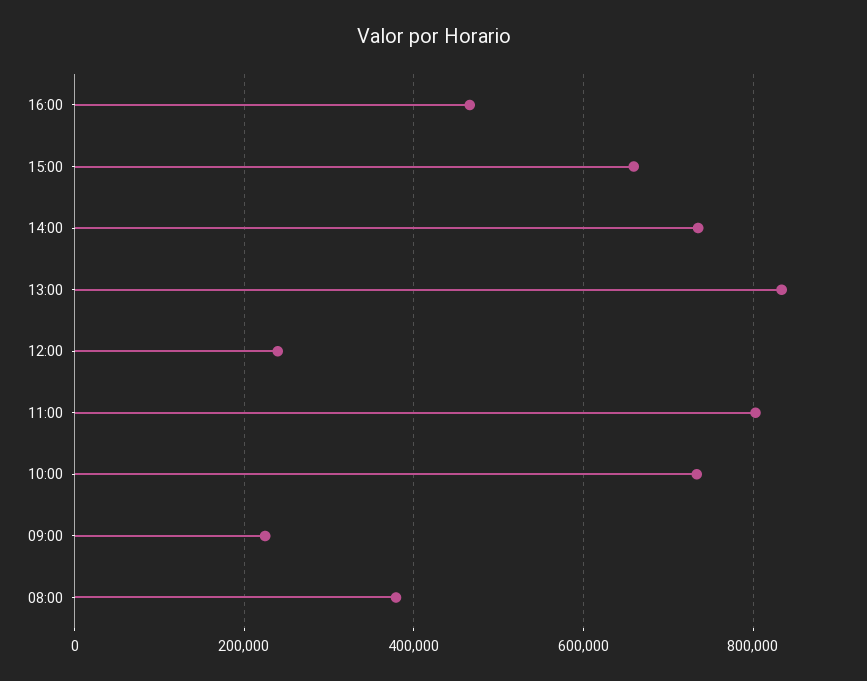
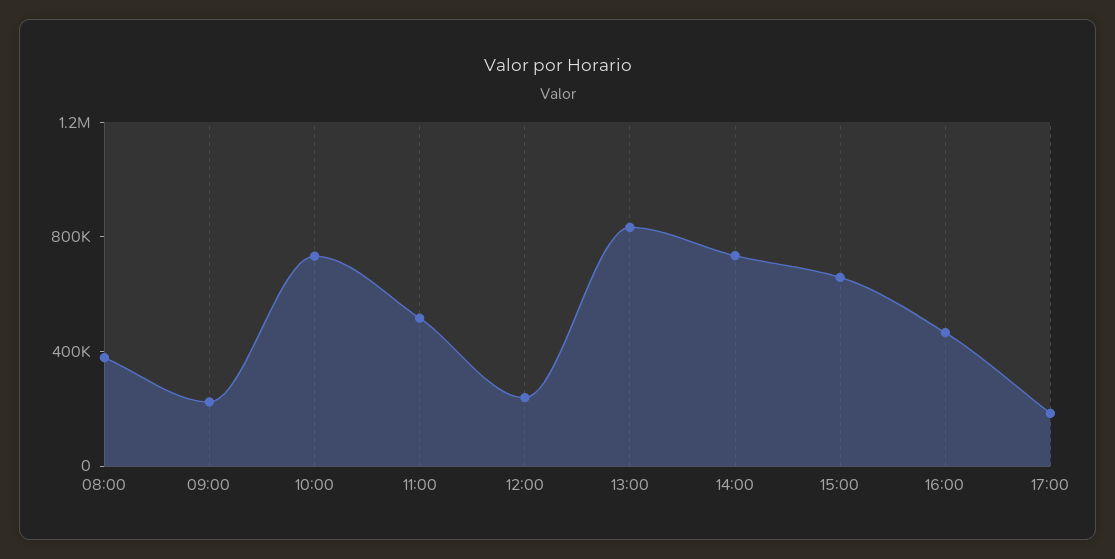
11:00: 800000 -> 500000
17:00: none -> 200000

